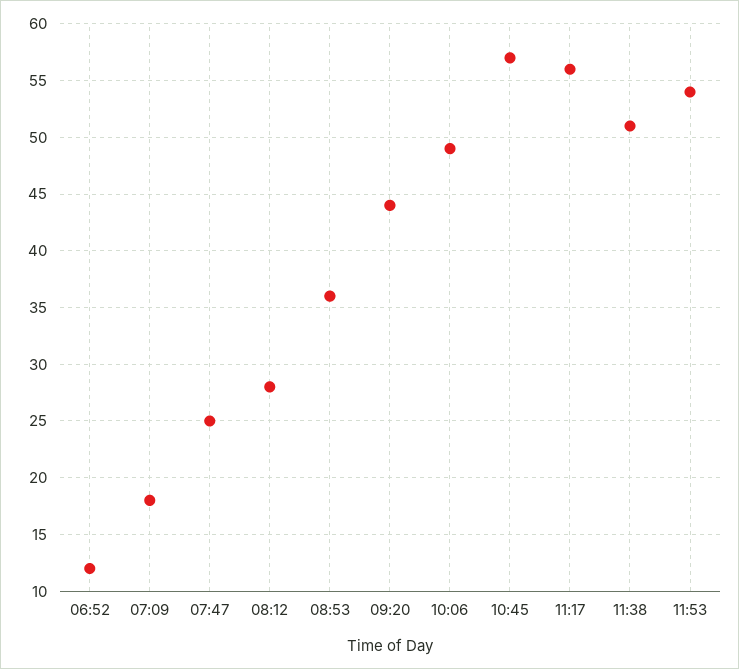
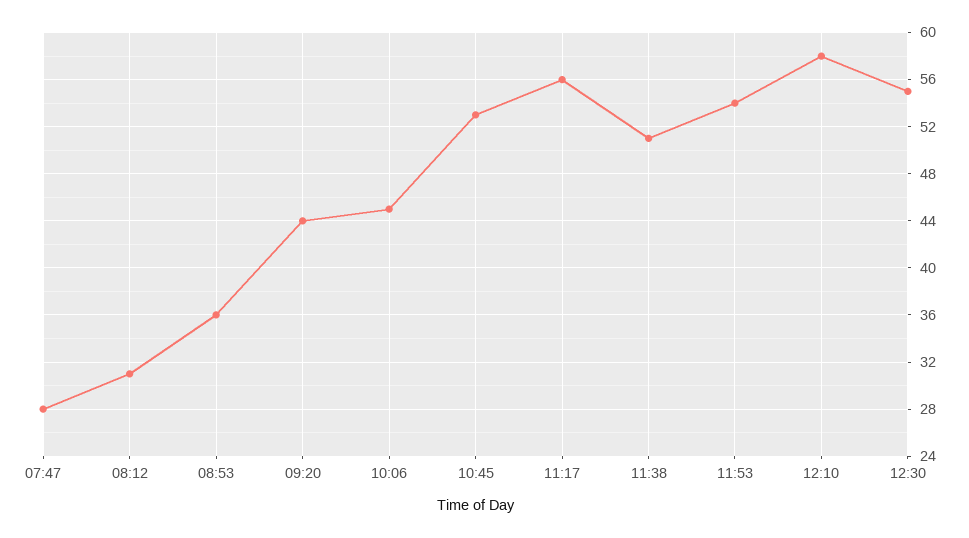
06:52: 12 -> none
07:09: 18 -> none
07:47: 25 -> 28
08:12: 28 -> 31
10:06: 49 -> 45
10:45: 57 -> 53
12:10: none -> 58
12:30: none -> 55

